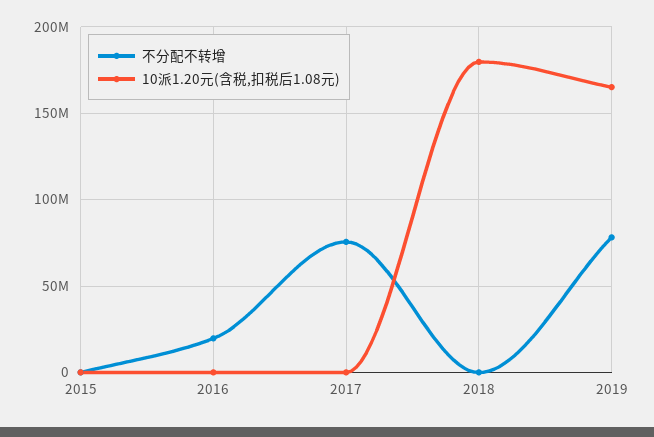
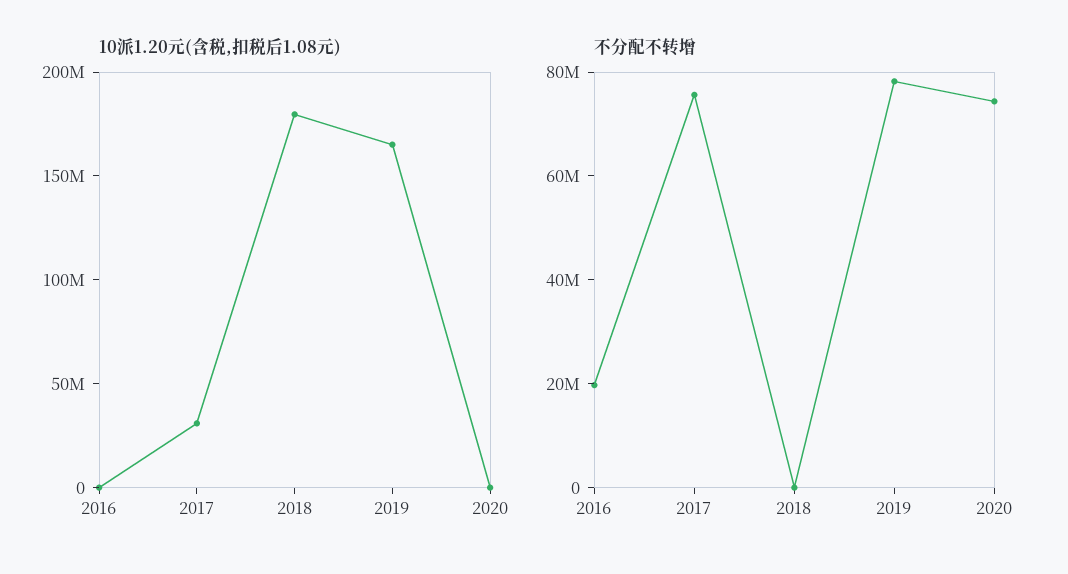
不分配不转增, 2015: 0 -> none
10派1.20元(含税,扣税后1.08元), 2015: 0 -> none
10派1.20元(含税,扣税后1.08元), 2017: 0 -> 30000000
10派1.20元(含税,扣税后1.08元), 2020: none -> 0
不分配不转增, 2020: none -> 75000000

